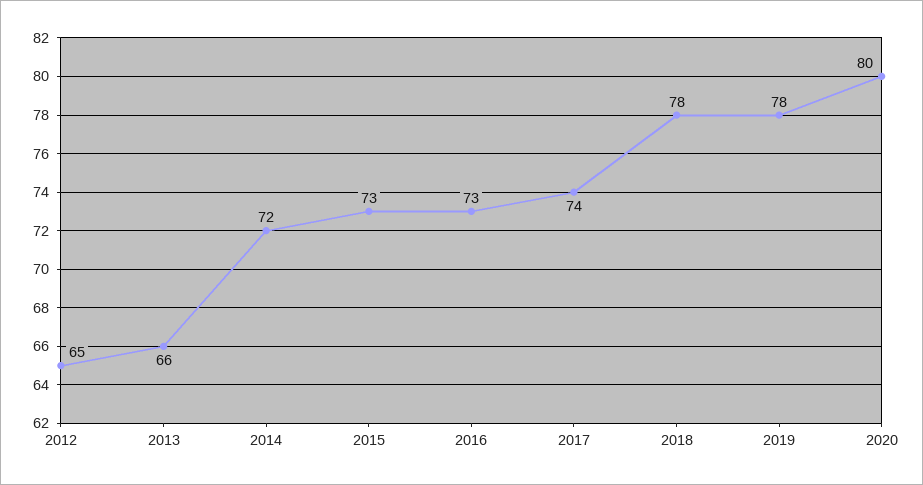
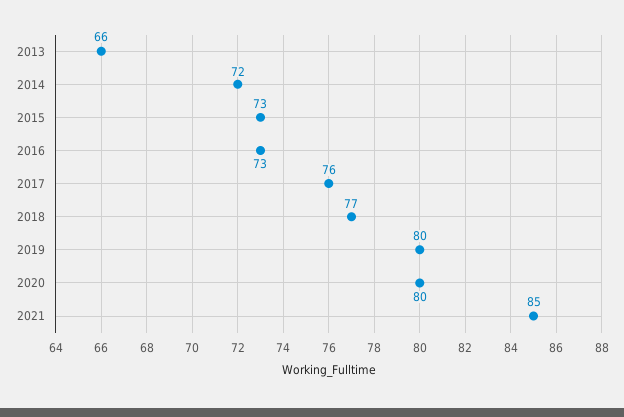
2012: 65 -> none
2017: 74 -> 76
2018: 78 -> 77
2019: 78 -> 80
2021: none -> 85

